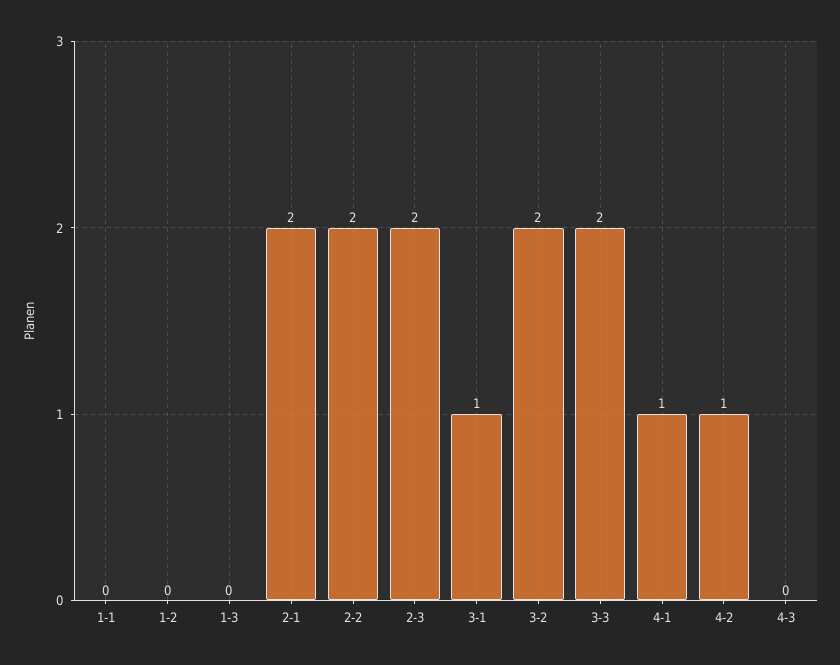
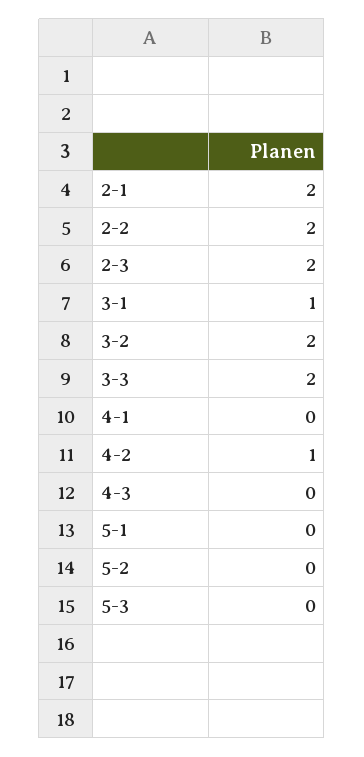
1-1: 0 -> none
1-2: 0 -> none
1-3: 0 -> none
4-1: 1 -> 0
5-1: none -> 0
5-2: none -> 0
5-3: none -> 0

